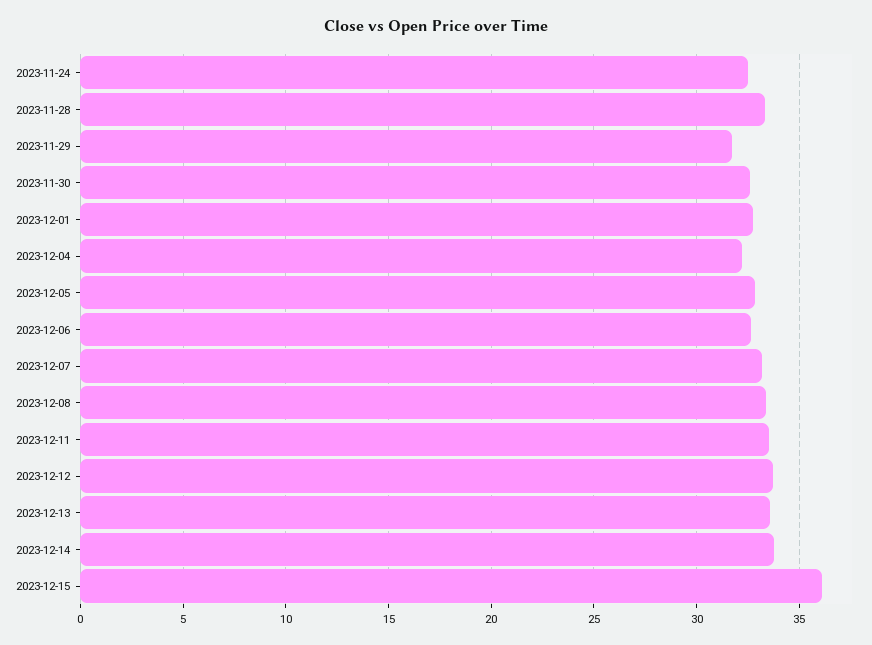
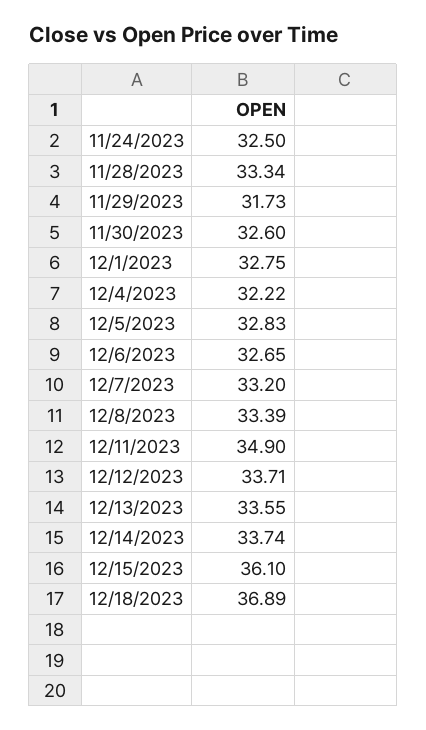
2023-12-11: 33.5 -> 34.9
12/18/2023: none -> 36.89

